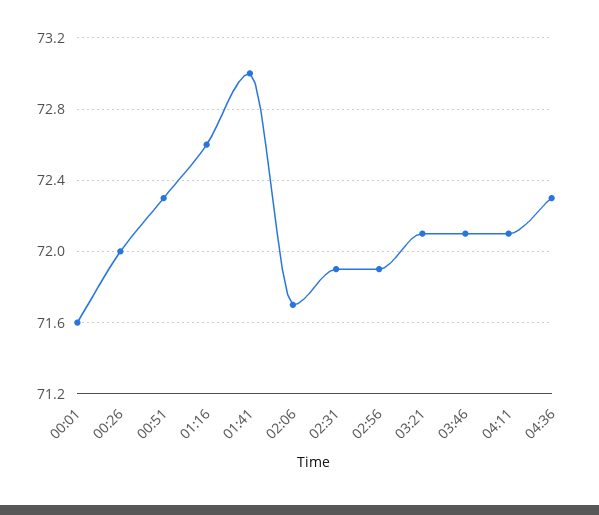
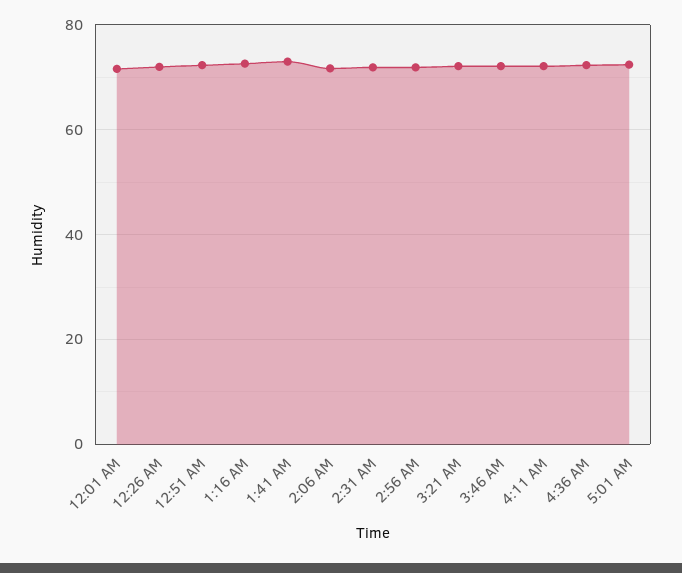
5:01 AM: none -> 72

